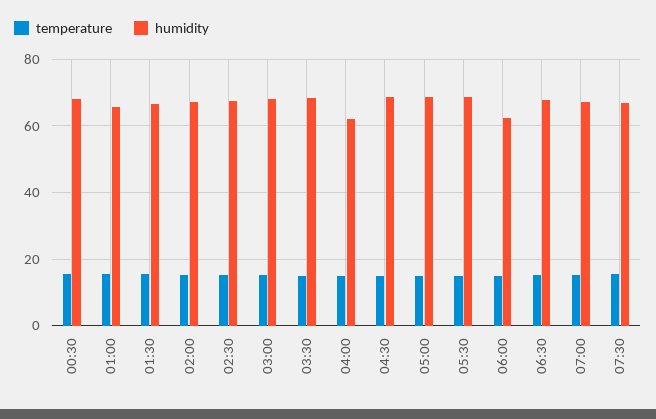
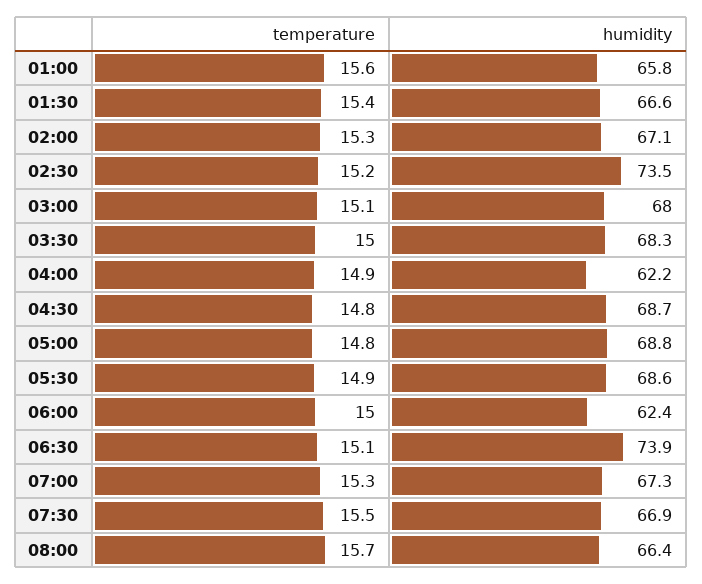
temperature, 00:30: 16 -> none
humidity, 00:30: 68 -> none
humidity, 02:30: 68 -> 73.5
humidity, 06:30: 68 -> 73.9
temperature, 08:00: none -> 15.7
humidity, 08:00: none -> 66.4

